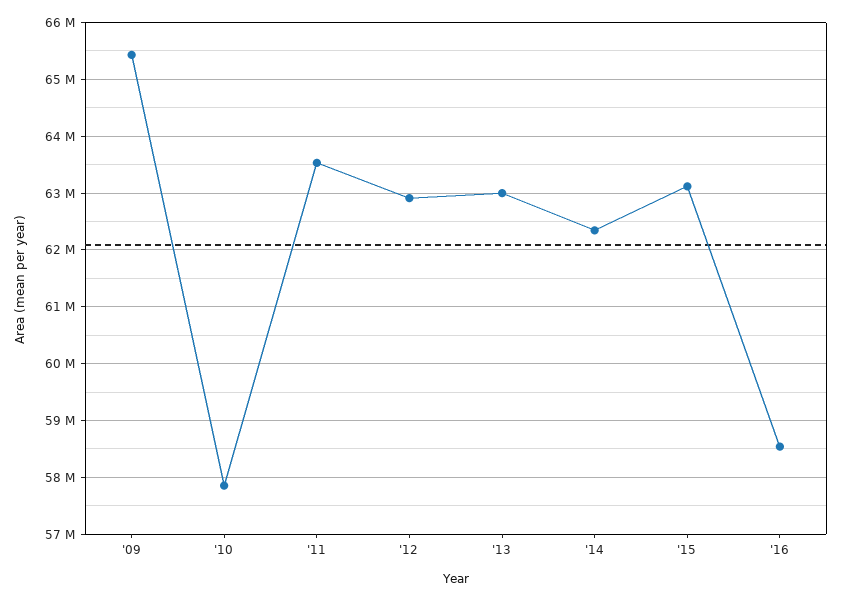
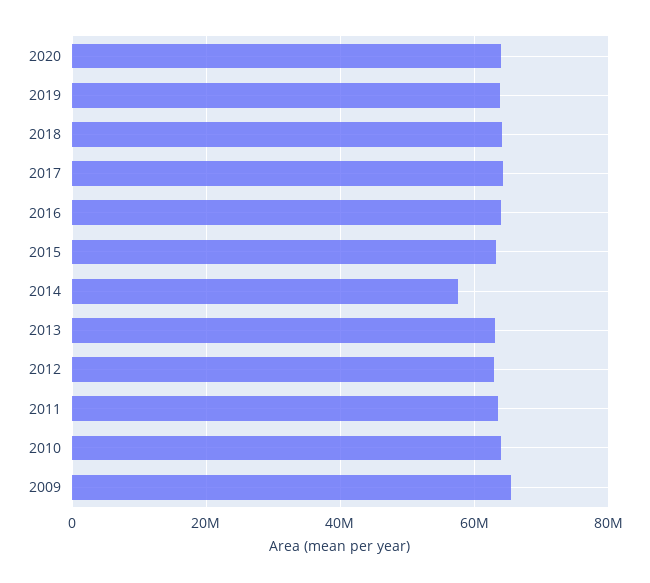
'10: 57800000 -> 64000000
'14: 62400000 -> 58000000
'16: 58600000 -> 64000000
2020: none -> 64000000
2019: none -> 64000000
2018: none -> 64000000
2017: none -> 64000000

